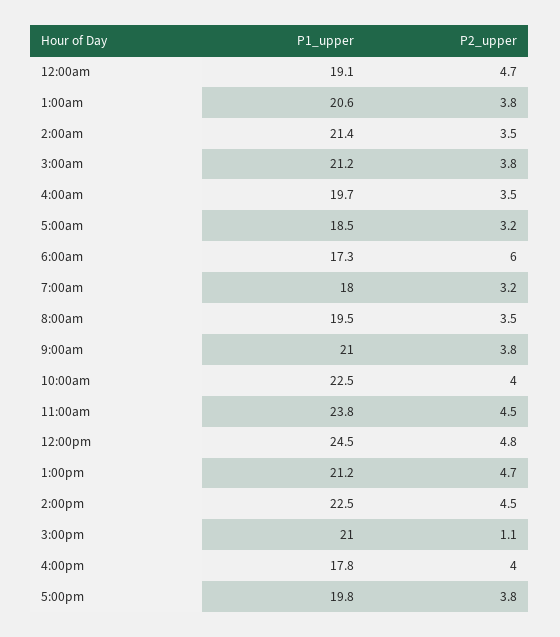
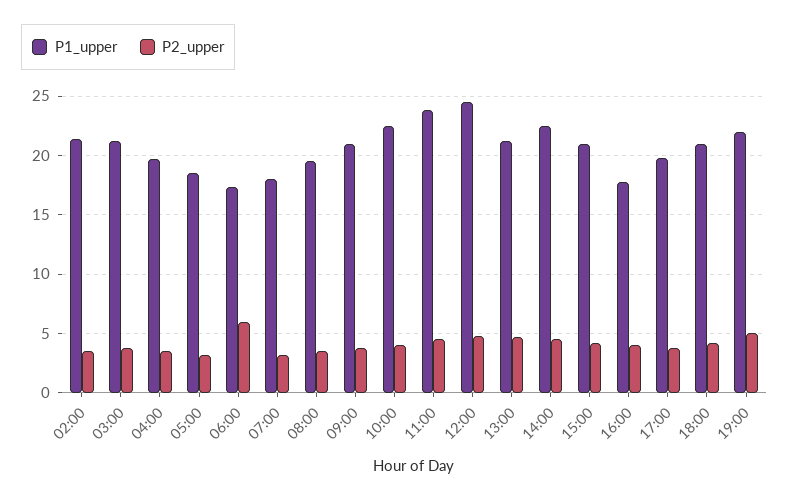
P1_upper, 12:00am: 19.1 -> none
P2_upper, 12:00am: 4.7 -> none
P1_upper, 1:00am: 20.6 -> none
P2_upper, 1:00am: 3.8 -> none
P2_upper, 3:00pm: 1.1 -> 4
P1_upper, 18:00: none -> 21
P2_upper, 18:00: none -> 4
P1_upper, 19:00: none -> 22
P2_upper, 19:00: none -> 5

